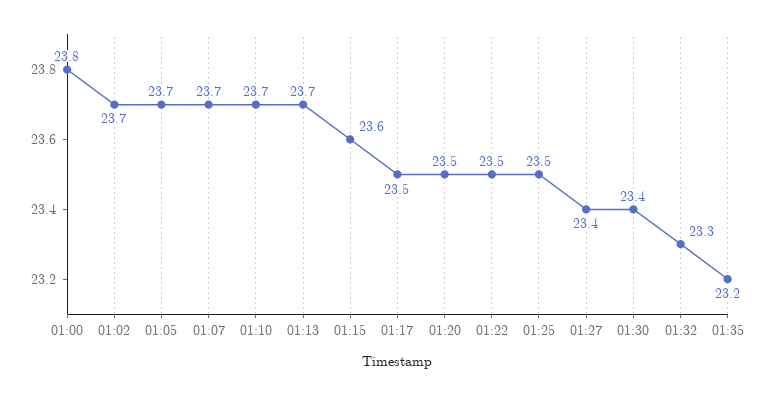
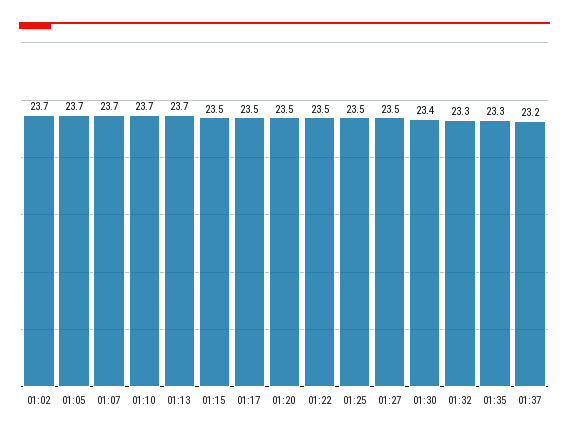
01:00: 23.8 -> none
01:15: 23.6 -> 23.5
01:27: 23.4 -> 23.5
01:35: 23.2 -> 23.3
01:37: none -> 23.2

